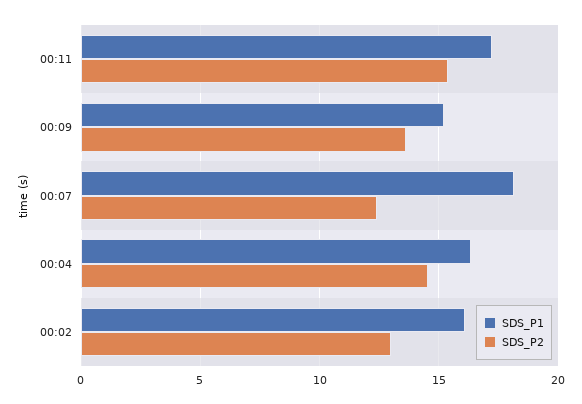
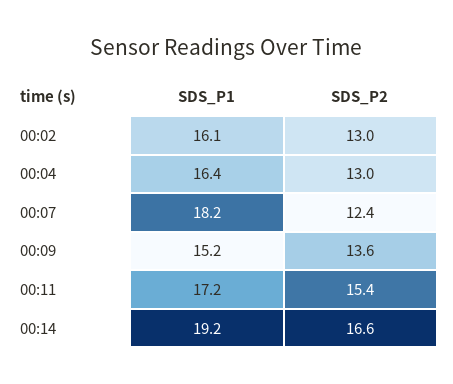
SDS_P2, 00:04: 14.5 -> 13
SDS_P1, 00:14: none -> 19.2
SDS_P2, 00:14: none -> 16.6

